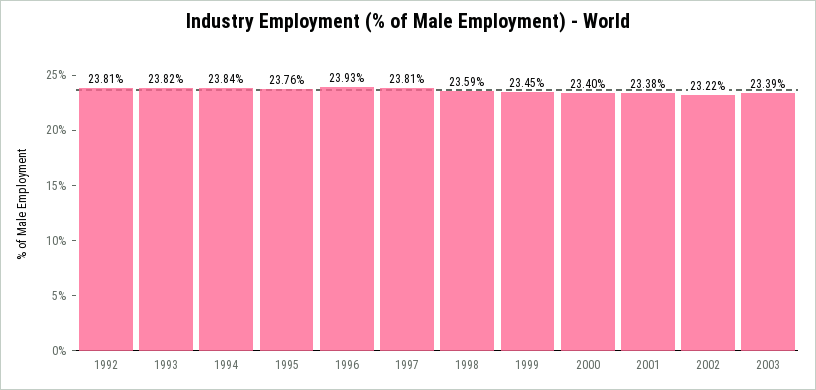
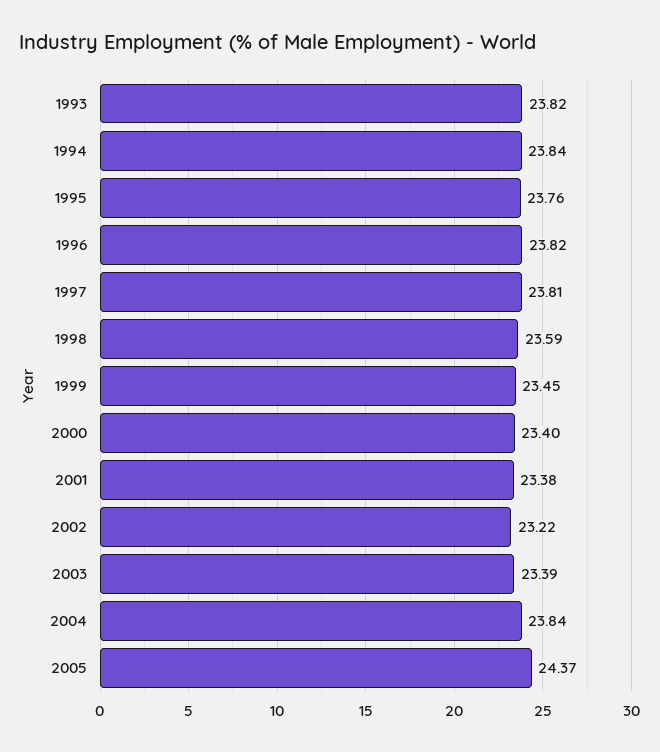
1992: 23.81 -> none
1996: 23.93 -> 23.82
2004: none -> 23.84
2005: none -> 24.37

